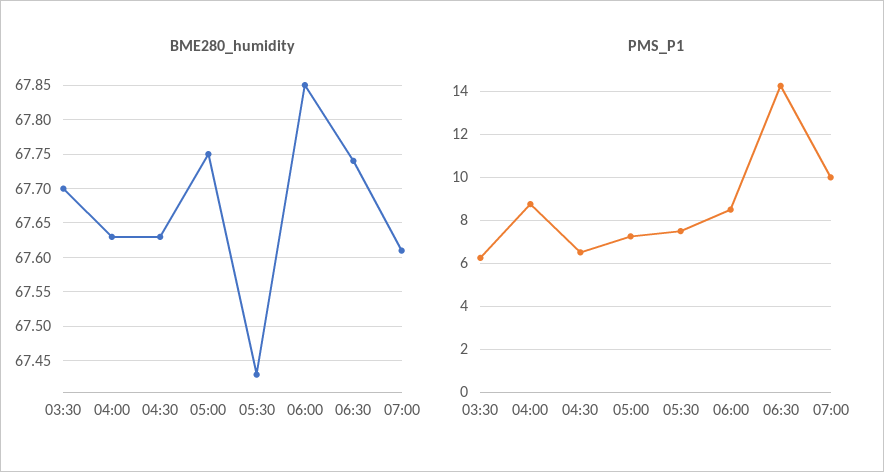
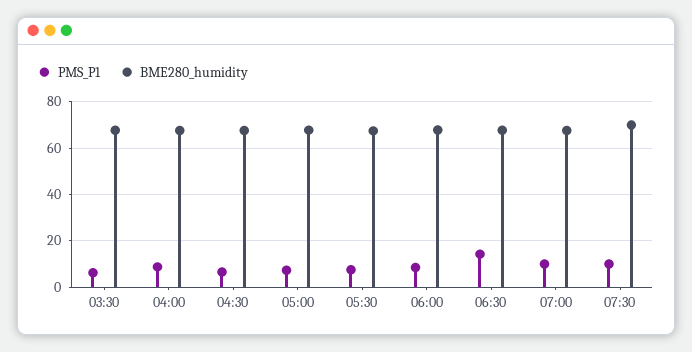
PMS_P1, 07:30: none -> 10
BME280_humidity, 07:30: none -> 70

